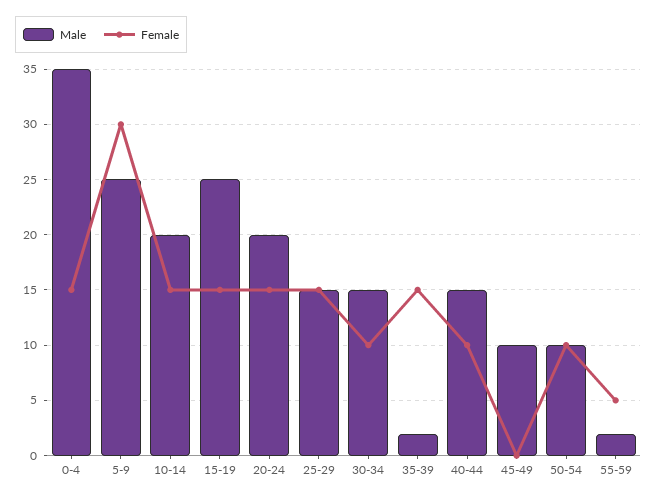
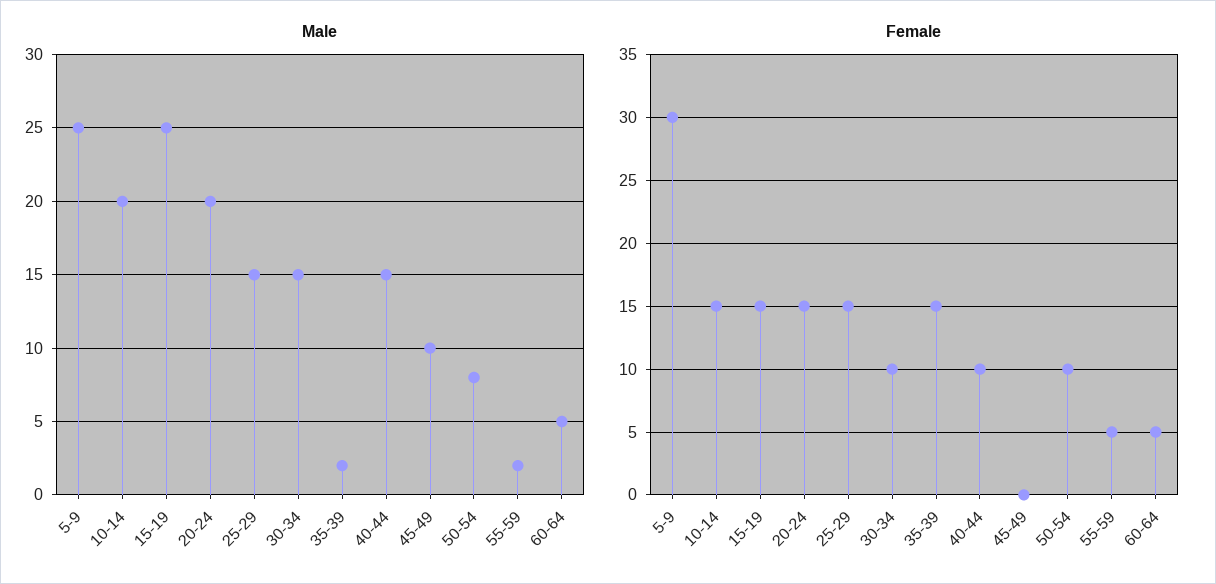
Male, 0-4: 35 -> none
Female, 0-4: 15 -> none
Male, 50-54: 10 -> 8
Male, 60-64: none -> 5
Female, 60-64: none -> 5

